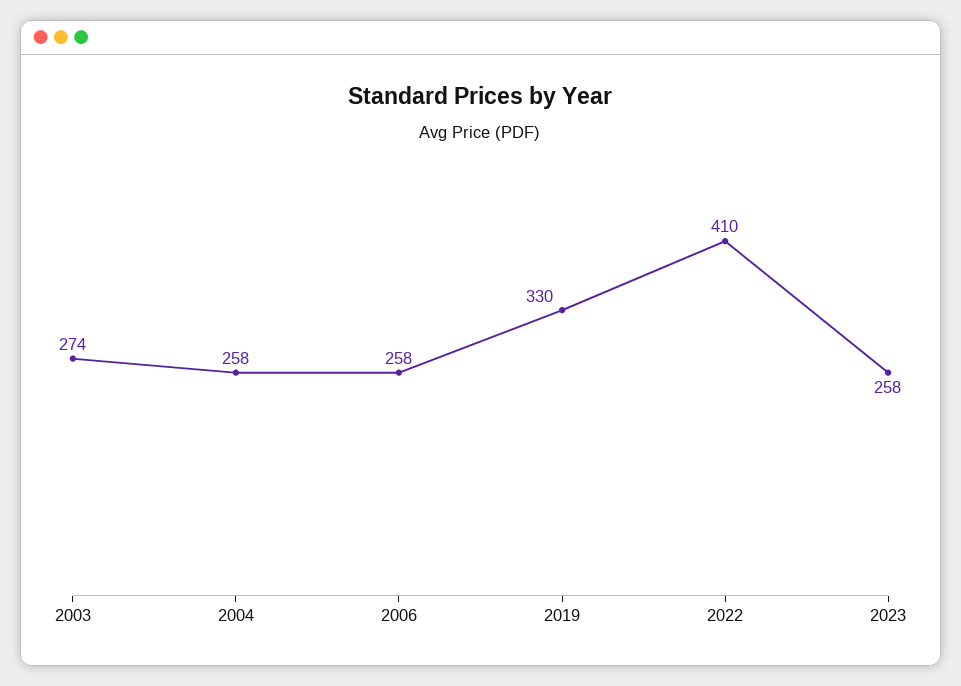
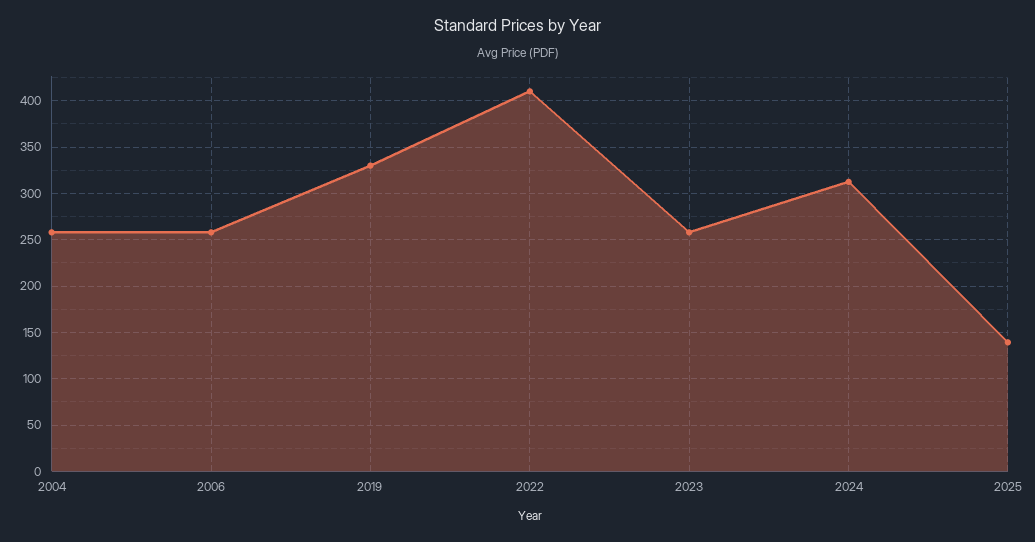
2003: 274 -> none
2024: none -> 310
2025: none -> 140

